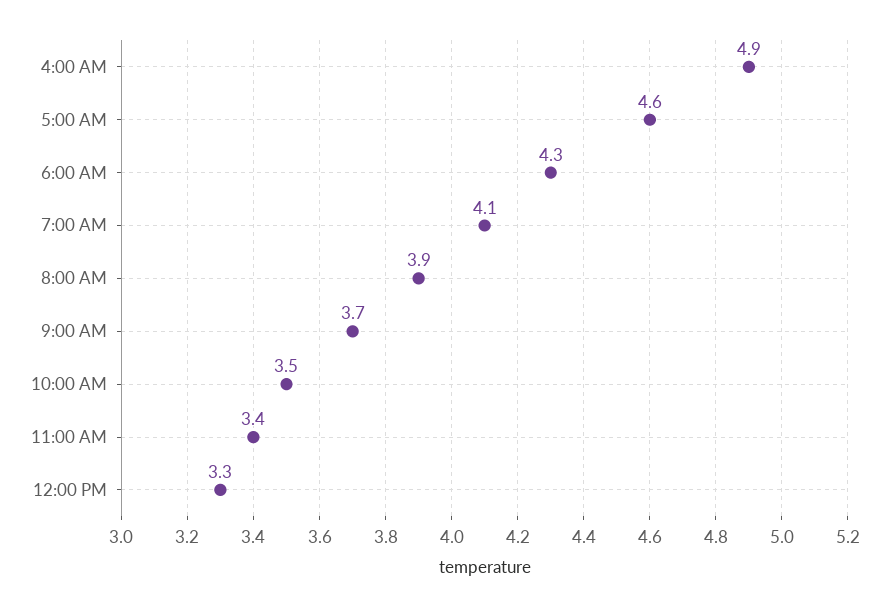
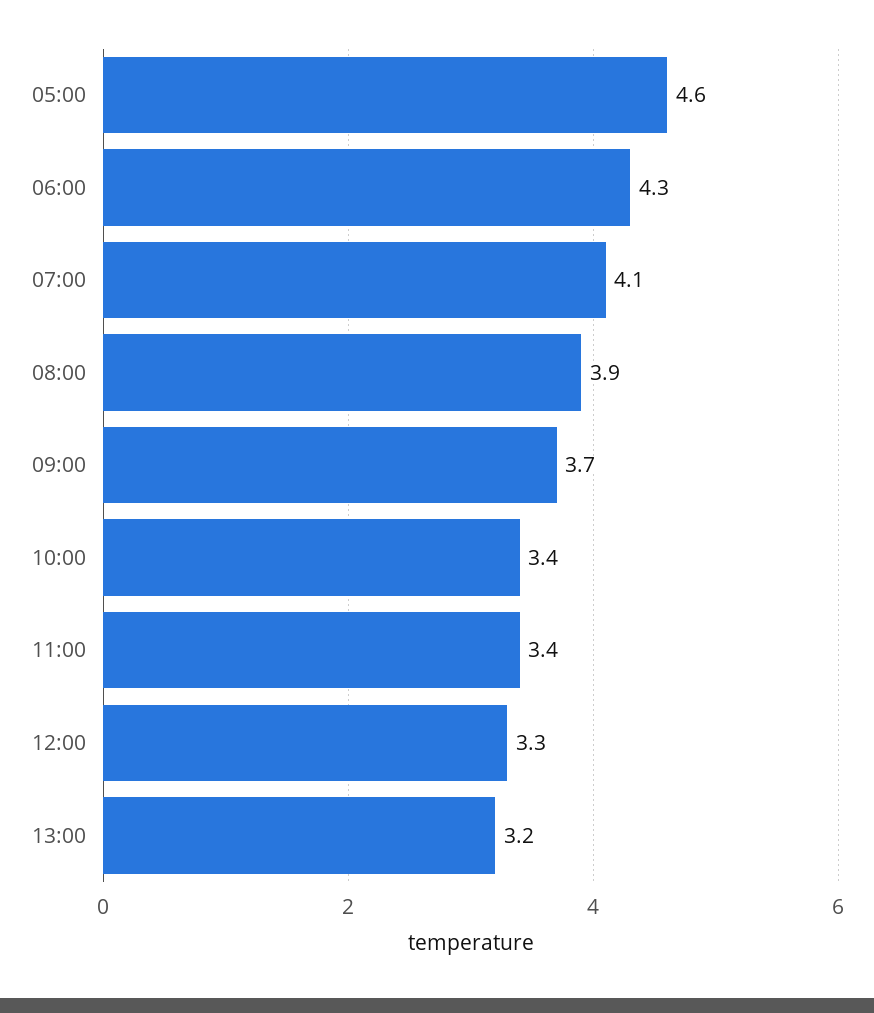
4:00 AM: 4.9 -> none
10:00 AM: 3.5 -> 3.4
13:00: none -> 3.2

